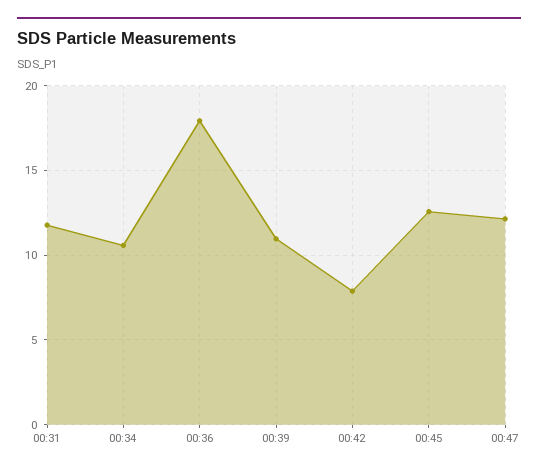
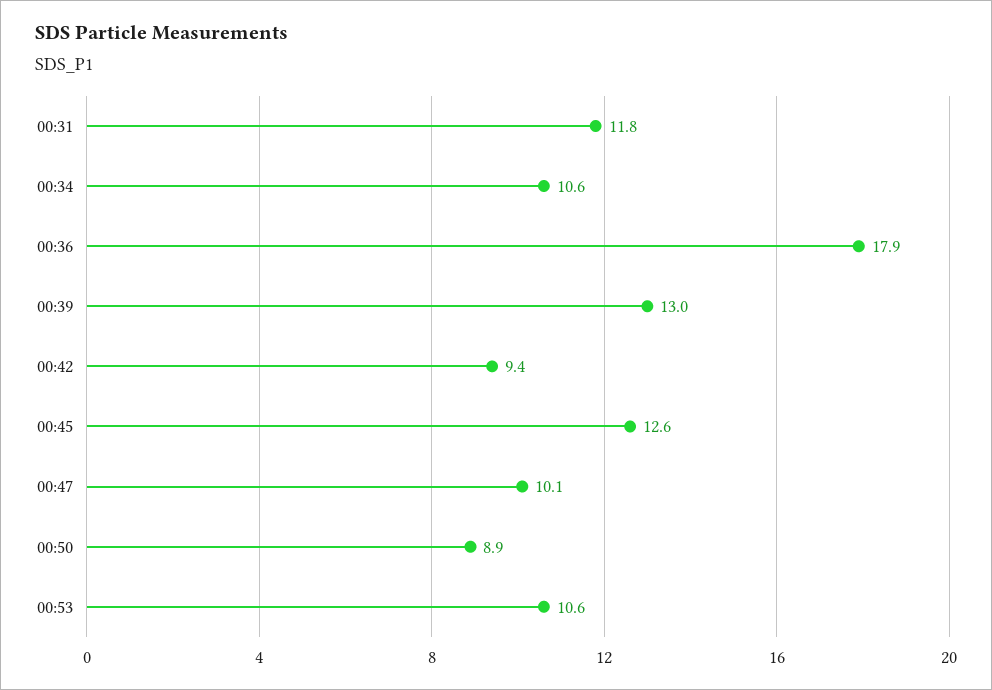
00:39: 11 -> 13
00:42: 8 -> 9.4
00:47: 12 -> 10.1
00:50: none -> 8.9
00:53: none -> 10.6

